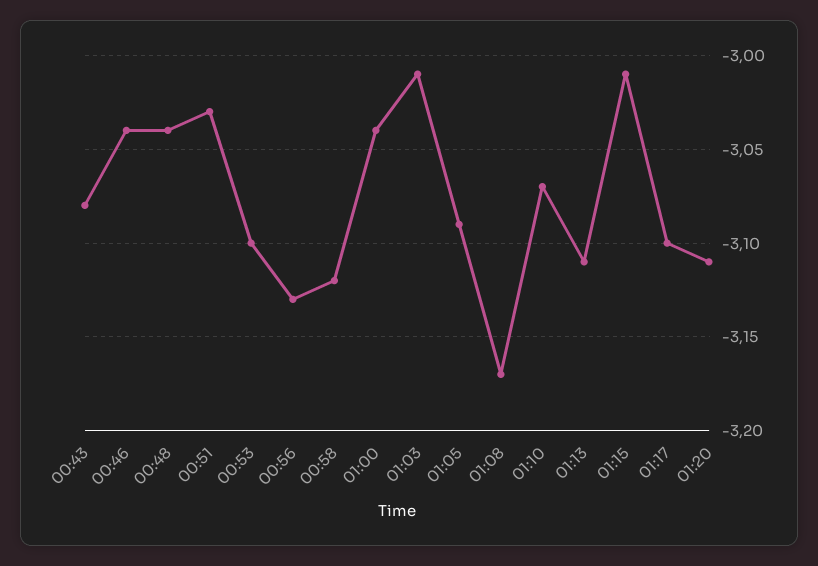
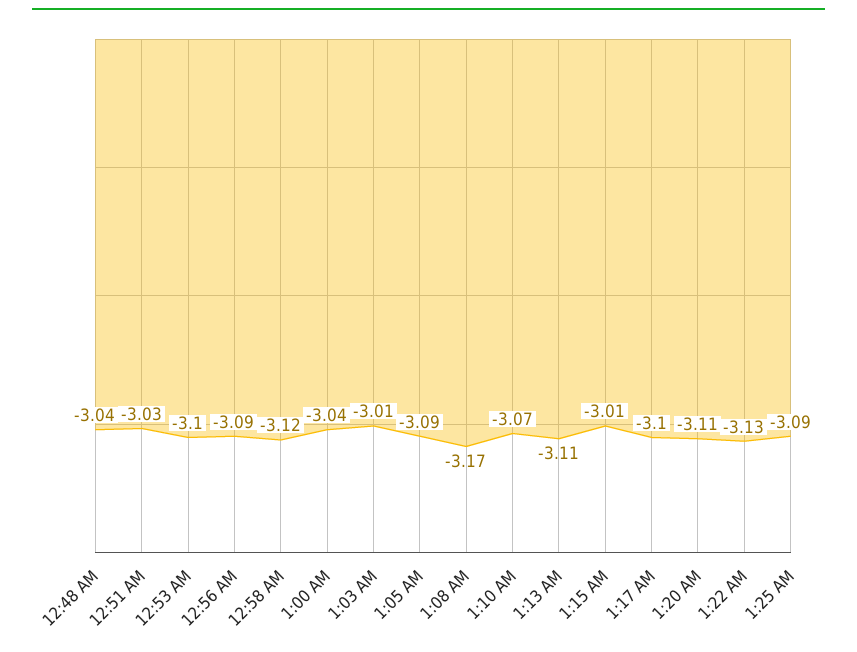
00:43: -3.08 -> none
00:46: -3.04 -> none
00:56: -3.13 -> -3.09
1:22 AM: none -> -3.13
1:25 AM: none -> -3.09

